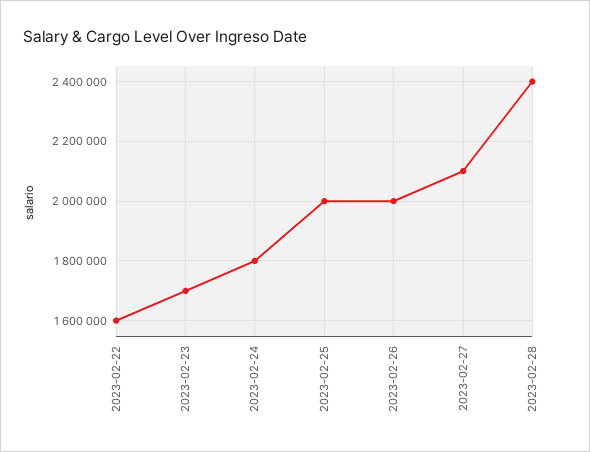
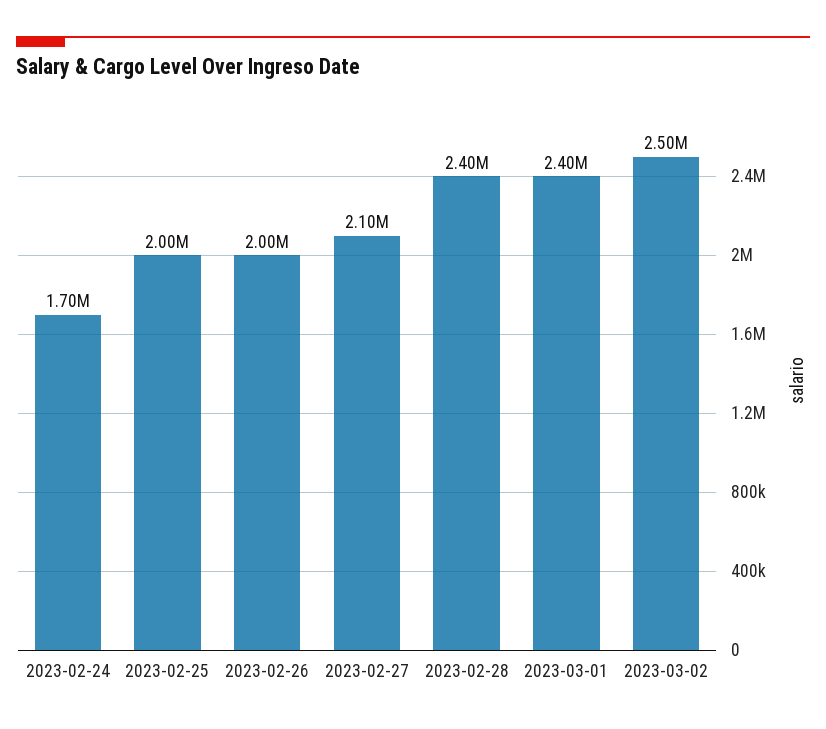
2023-02-22: 1600000 -> none
2023-02-23: 1700000 -> none
2023-02-24: 1800000 -> 1700000
2023-03-01: none -> 2400000
2023-03-02: none -> 2500000

